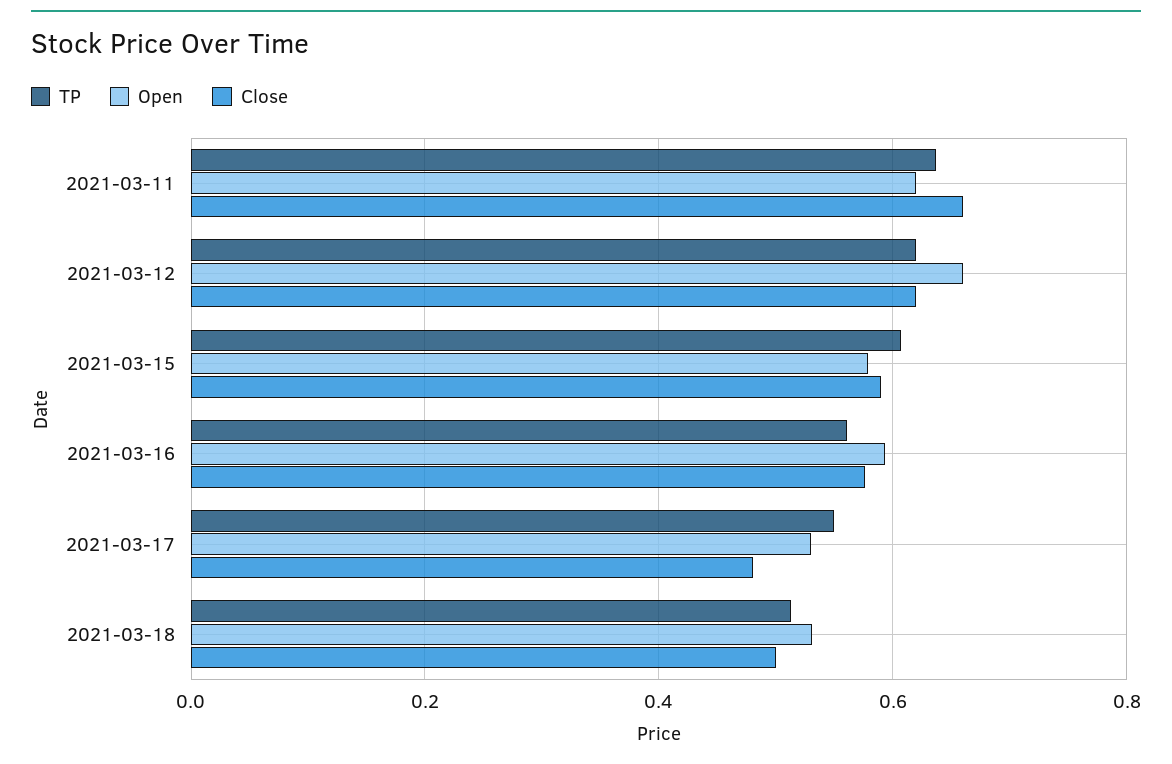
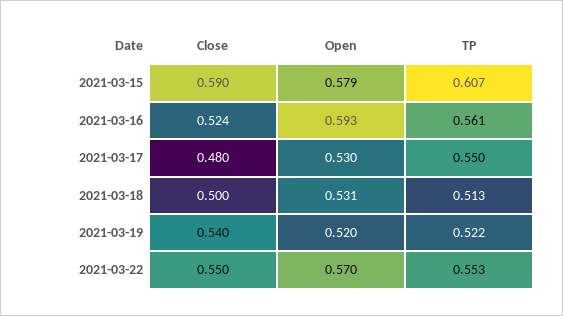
TP, 2021-03-11: 0.64 -> none
Open, 2021-03-11: 0.62 -> none
Close, 2021-03-11: 0.66 -> none
TP, 2021-03-12: 0.62 -> none
Open, 2021-03-12: 0.66 -> none
Close, 2021-03-12: 0.62 -> none
Close, 2021-03-16: 0.58 -> 0.524
Close, 2021-03-19: none -> 0.54
Open, 2021-03-19: none -> 0.52
TP, 2021-03-19: none -> 0.522
Close, 2021-03-22: none -> 0.55
Open, 2021-03-22: none -> 0.57
TP, 2021-03-22: none -> 0.553

